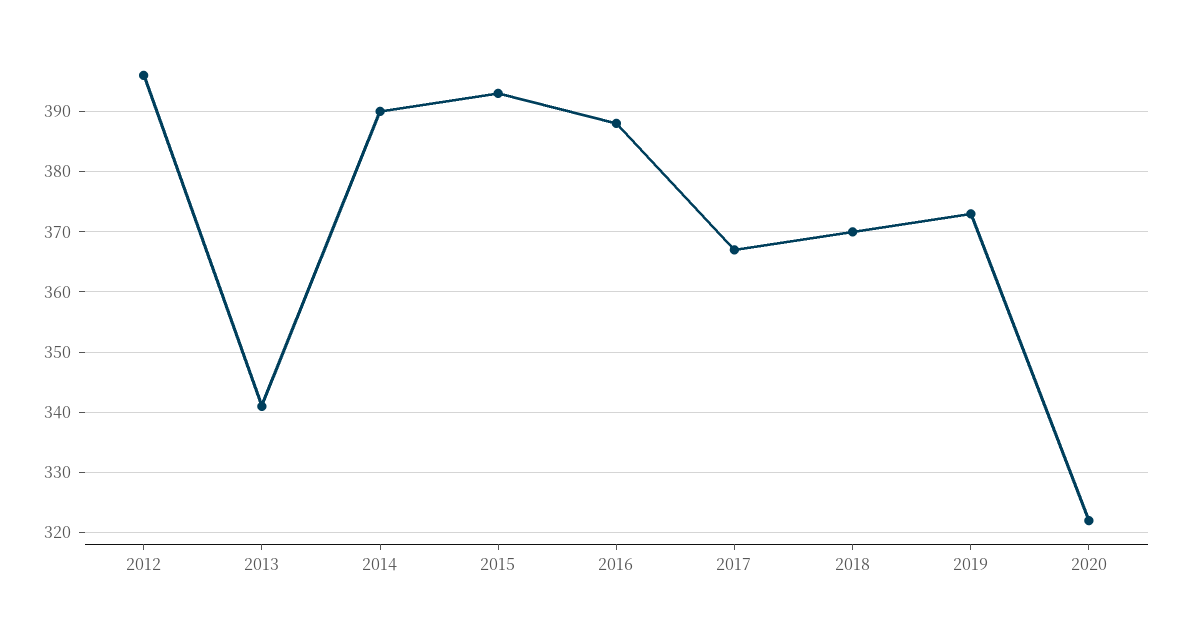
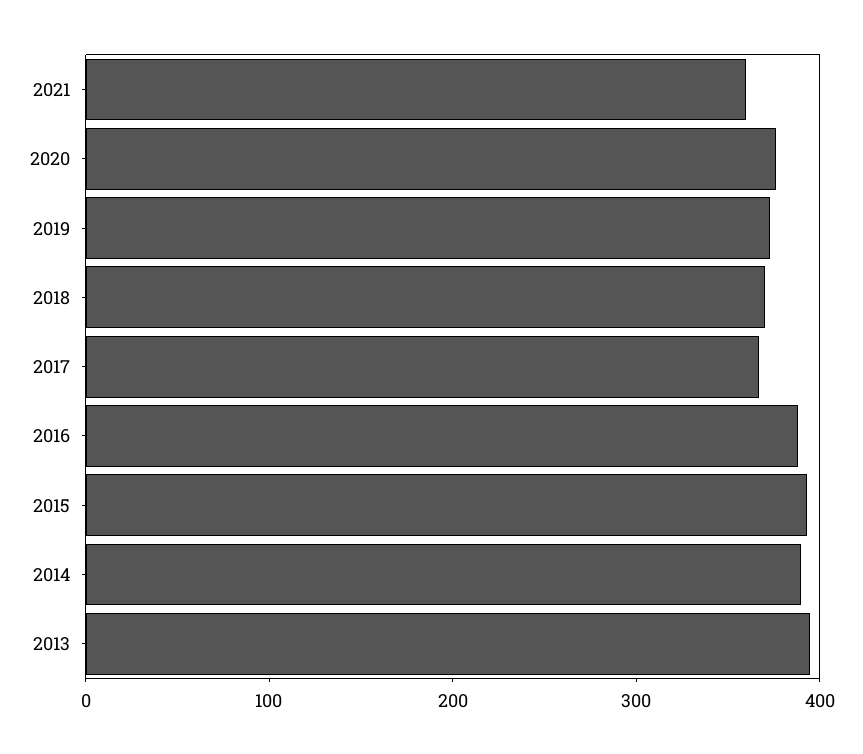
2012: 396 -> none
2013: 341 -> 400
2020: 322 -> 380
2021: none -> 360

